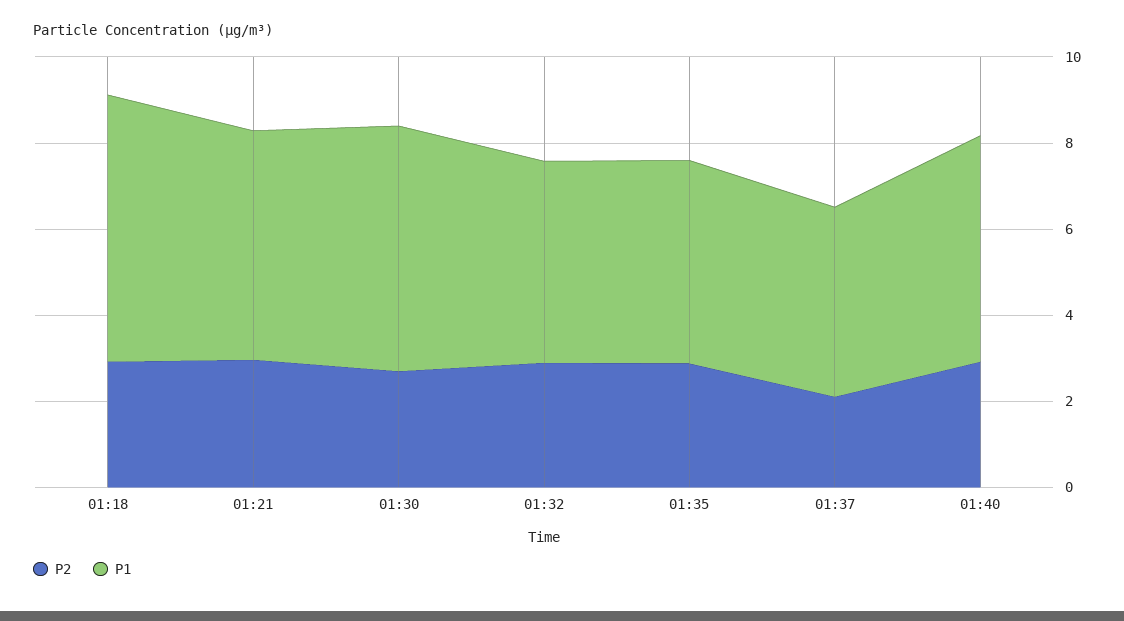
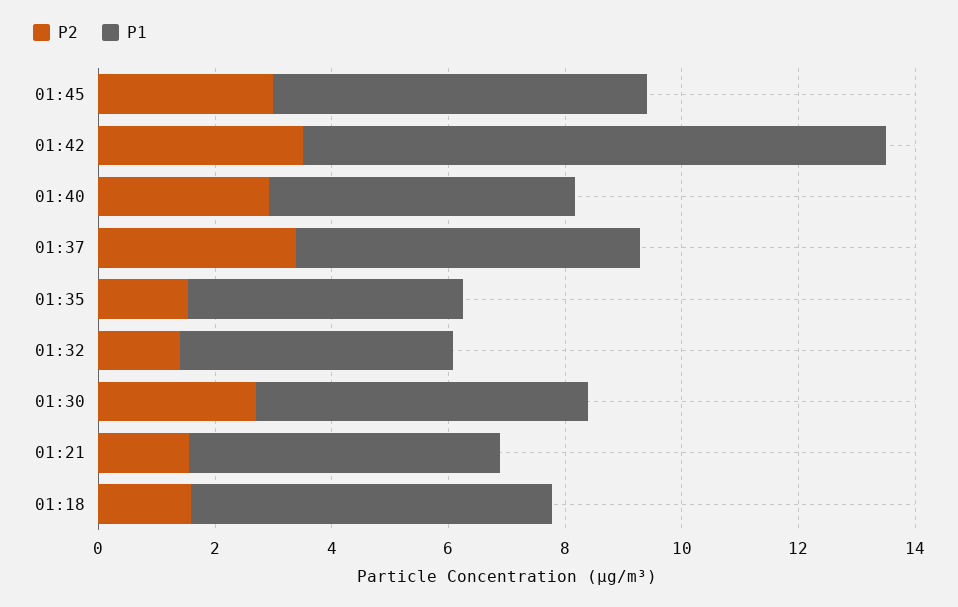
P2, 01:18: 3 -> 1.5
P2, 01:21: 3 -> 1.5
P2, 01:32: 3 -> 1.5
P2, 01:35: 3 -> 1.5
P2, 01:37: 2 -> 3.5
P1, 01:37: 4.5 -> 6
P2, 01:45: none -> 3
P1, 01:45: none -> 6.5
P2, 01:42: none -> 3.5
P1, 01:42: none -> 10

